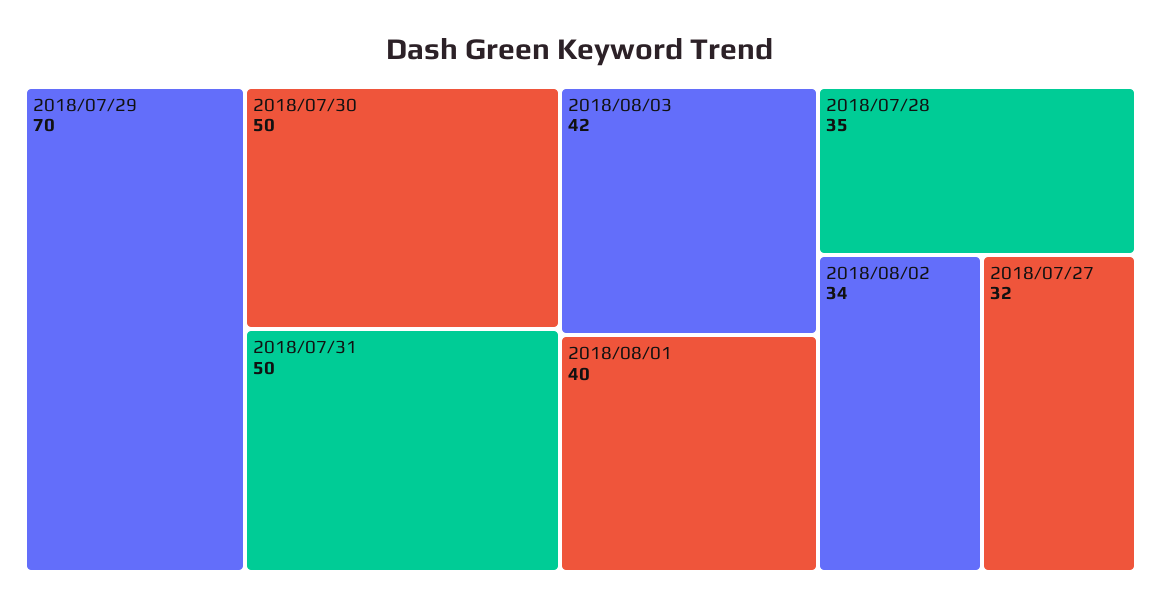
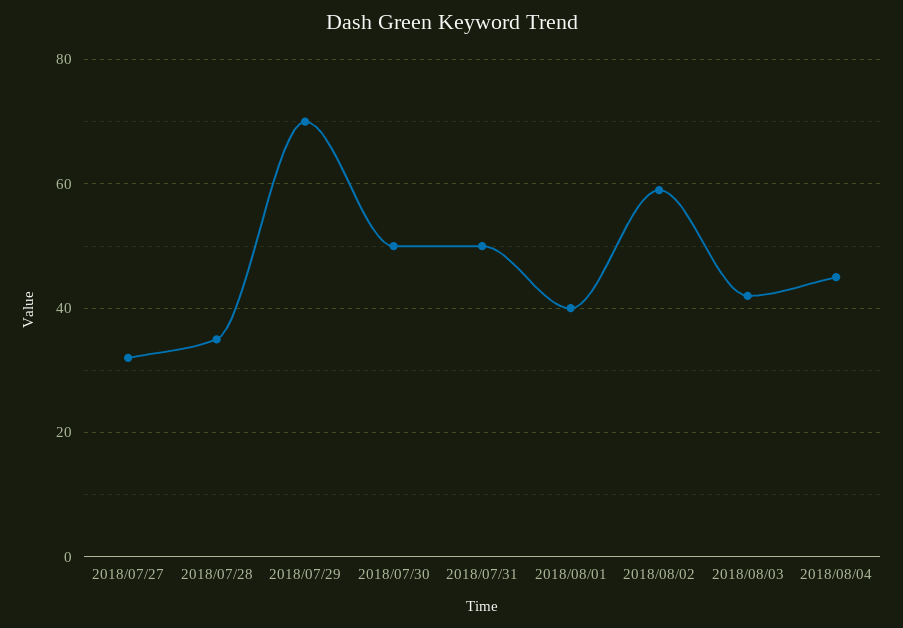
2018/08/02: 34 -> 60
2018/08/04: none -> 45

